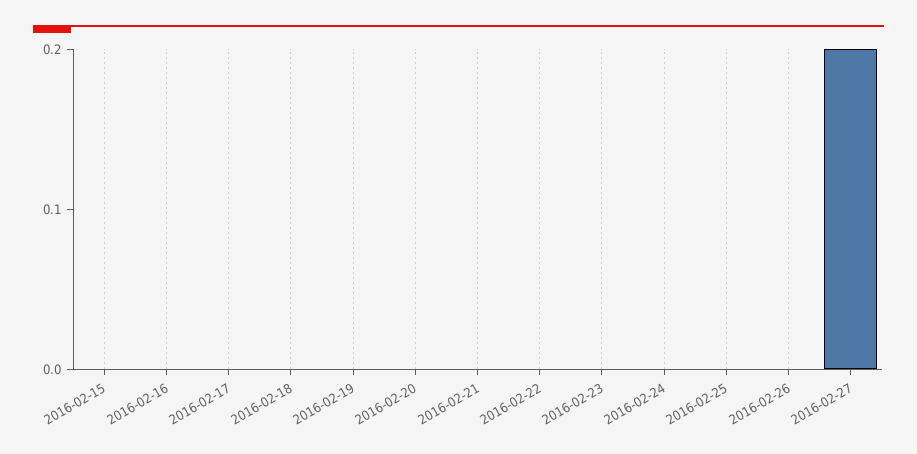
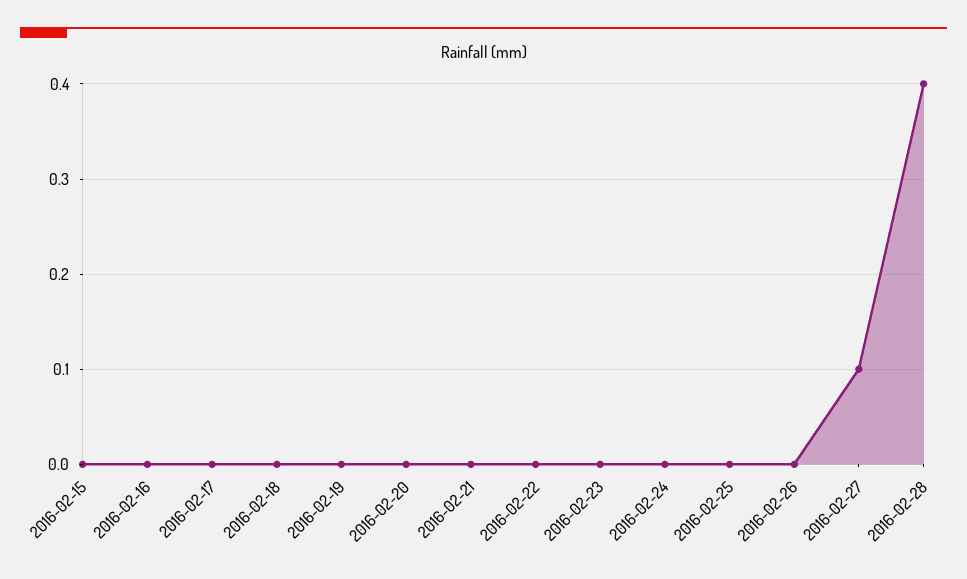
2016-02-27: 0.2 -> 0.1
2016-02-28: none -> 0.4

